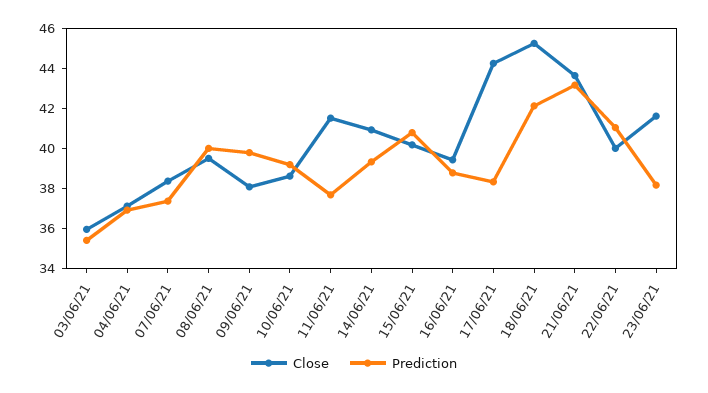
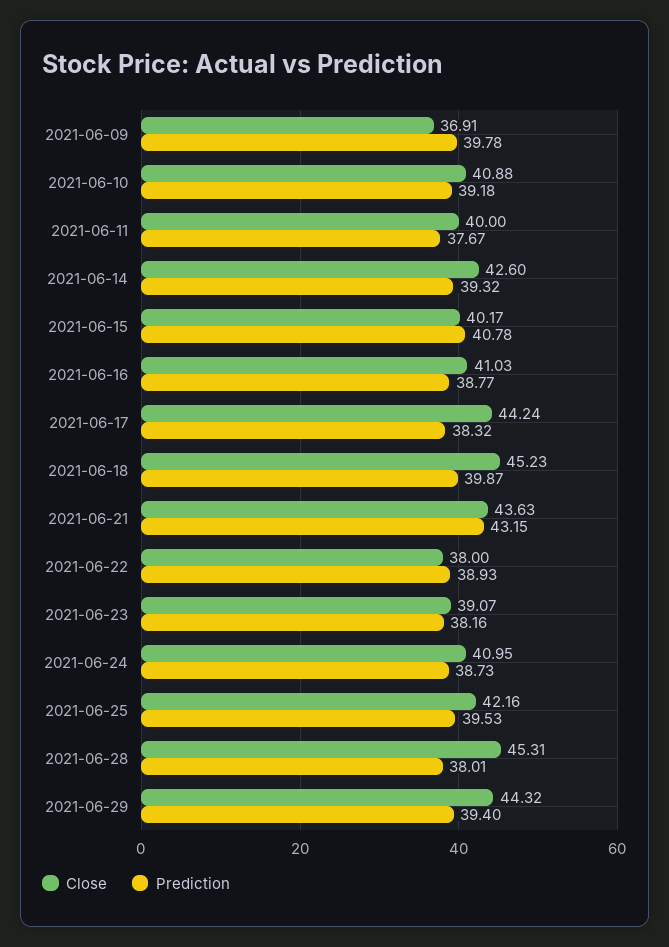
Close, 03/06/21: 36 -> none
Prediction, 03/06/21: 35.5 -> none
Close, 04/06/21: 37 -> none
Prediction, 04/06/21: 37 -> none
Close, 07/06/21: 38.5 -> none
Prediction, 07/06/21: 37.5 -> none
Close, 08/06/21: 39.5 -> none
Prediction, 08/06/21: 40 -> none
Close, 09/06/21: 38 -> 36.91
Close, 10/06/21: 38.5 -> 40.88
Close, 11/06/21: 41.5 -> 40
Close, 14/06/21: 41 -> 42.6
Close, 16/06/21: 39.5 -> 41.03
Prediction, 18/06/21: 42 -> 39.87
Close, 22/06/21: 40 -> 38
Prediction, 22/06/21: 41 -> 38.93
Close, 23/06/21: 41.5 -> 39.07
Close, 2021-06-24: none -> 40.95
Prediction, 2021-06-24: none -> 38.73
Close, 2021-06-25: none -> 42.16
Prediction, 2021-06-25: none -> 39.53
Close, 2021-06-28: none -> 45.31
Prediction, 2021-06-28: none -> 38.01
Close, 2021-06-29: none -> 44.32
Prediction, 2021-06-29: none -> 39.4

